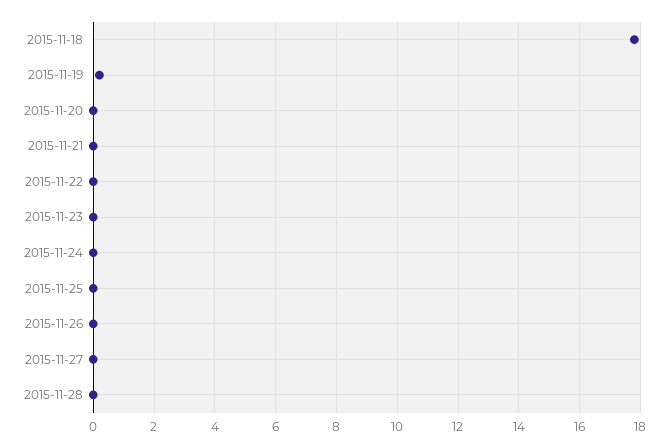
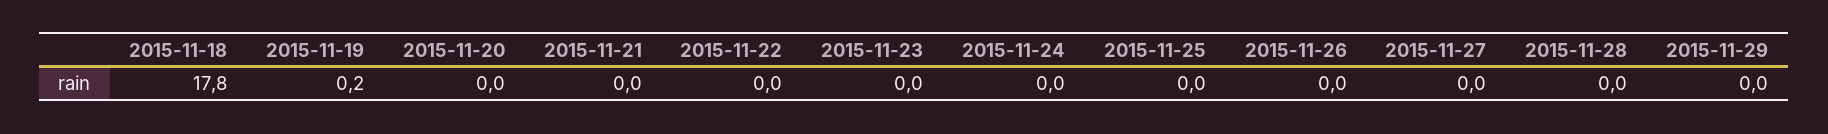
2015-11-29: none -> 0

